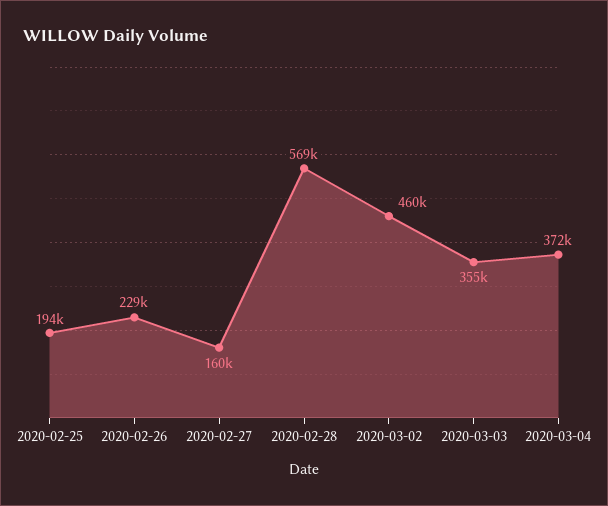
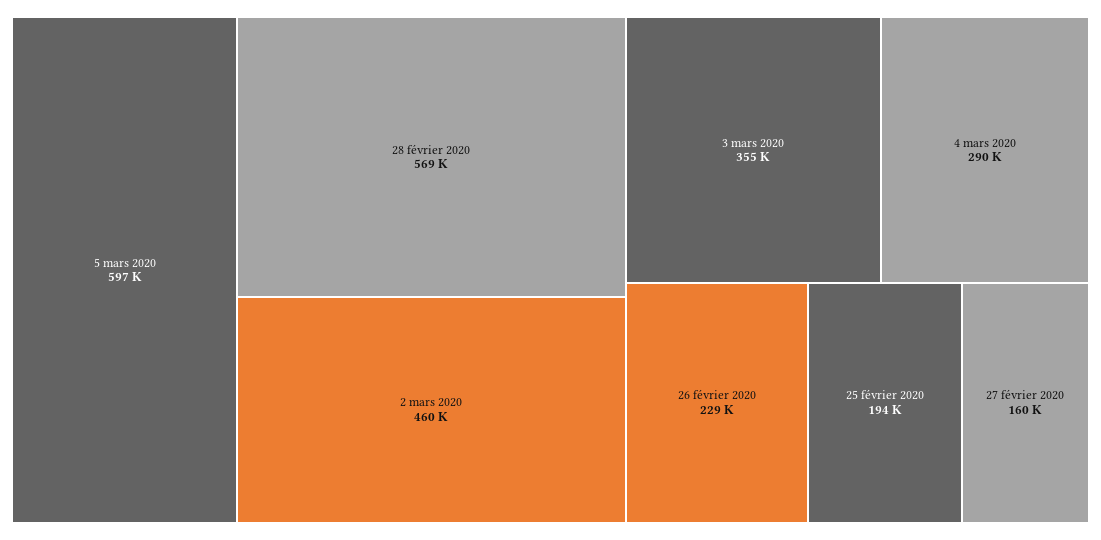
2020-03-04: 372000 -> 290000
5 mars 2020: none -> 597000

